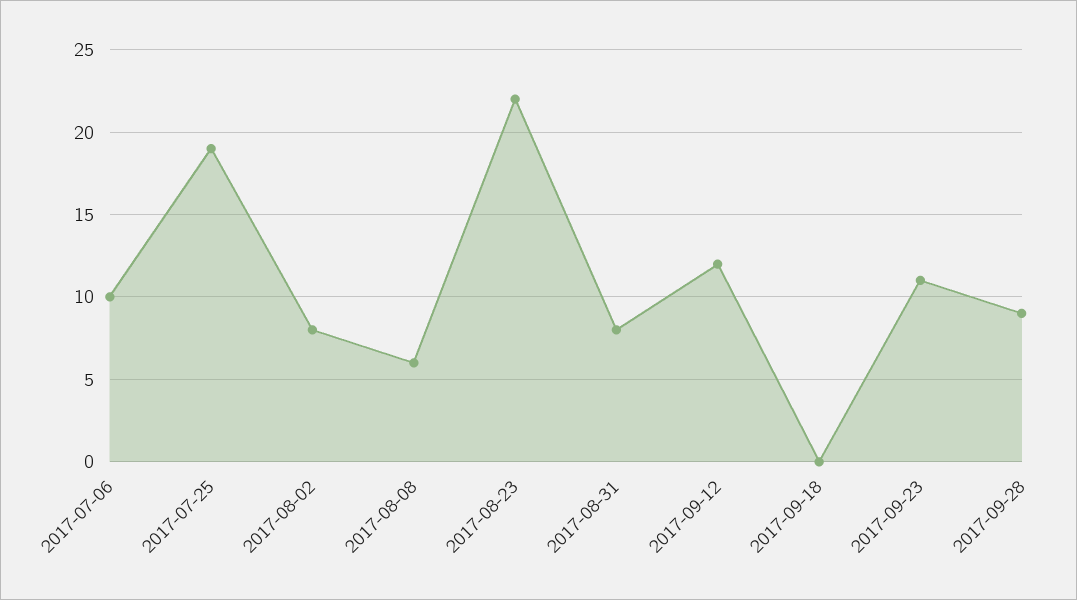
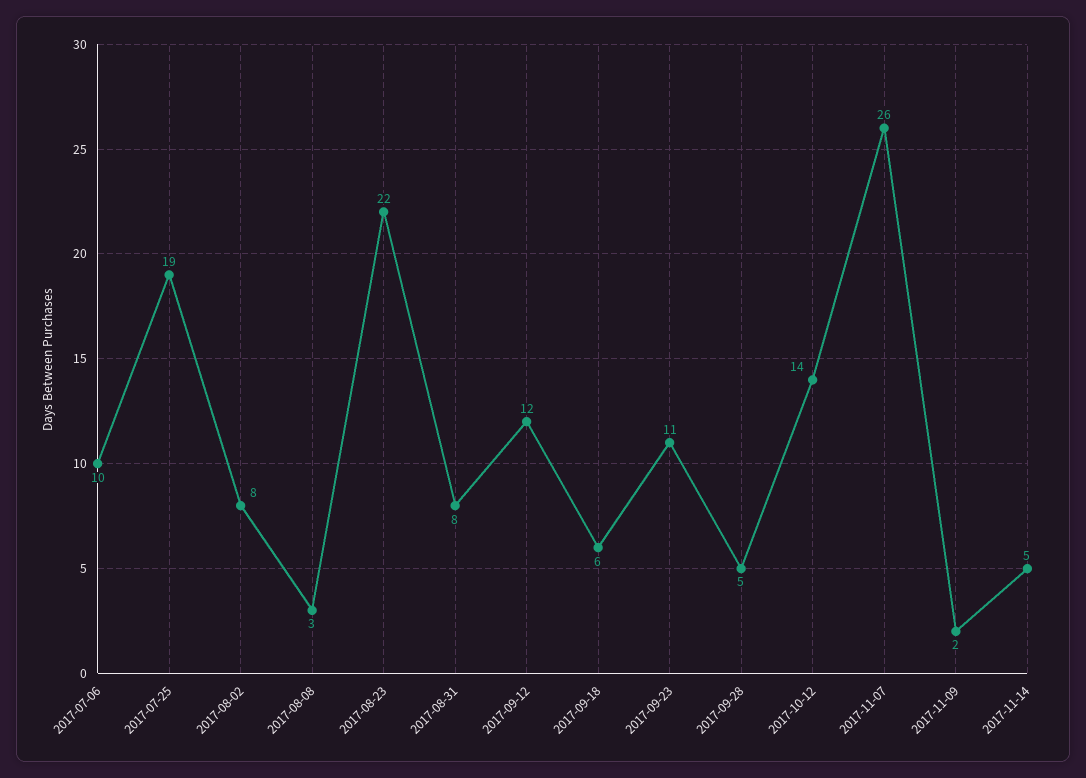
2017-08-08: 6 -> 3
2017-09-18: 0 -> 6
2017-09-28: 9 -> 5
2017-10-12: none -> 14
2017-11-07: none -> 26
2017-11-09: none -> 2
2017-11-14: none -> 5

